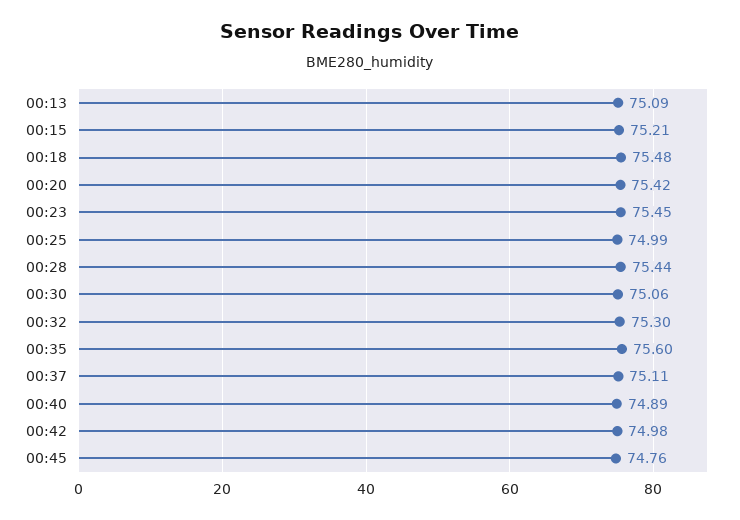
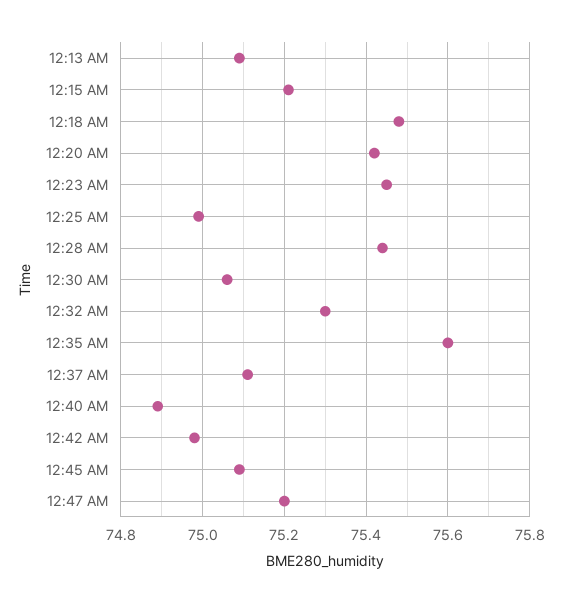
00:45: 74.76 -> 75.1
12:47 AM: none -> 75.2

